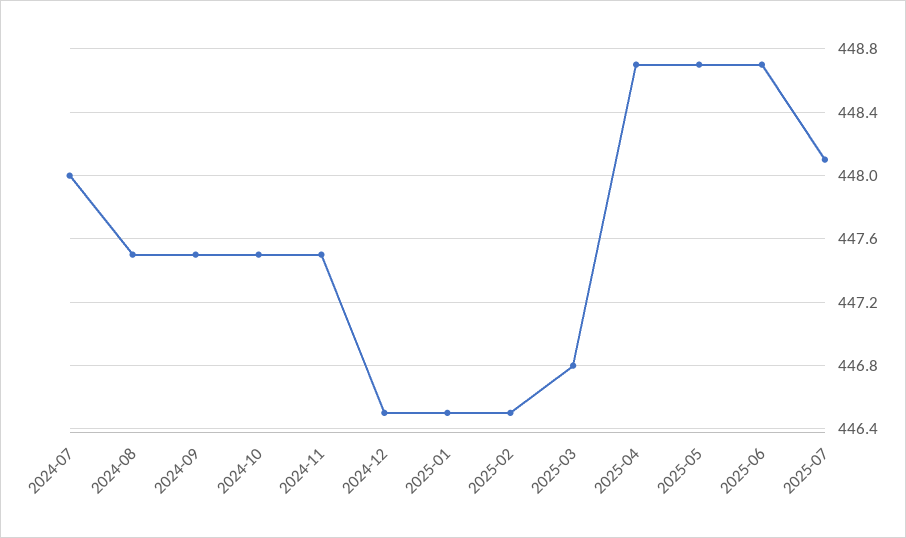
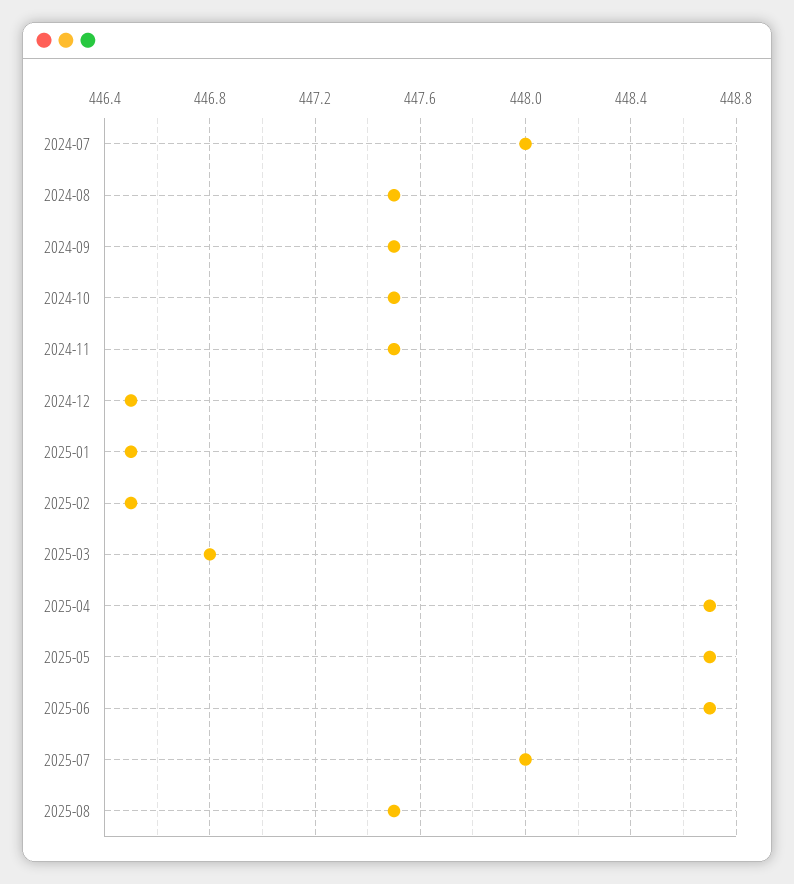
2025-07: 448.1 -> 448
2025-08: none -> 447.5

